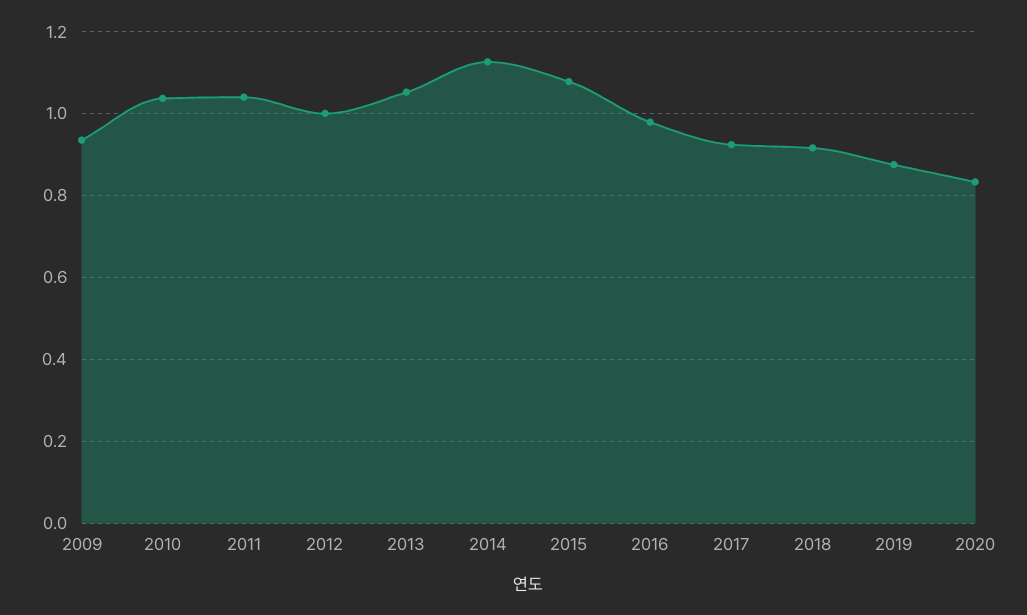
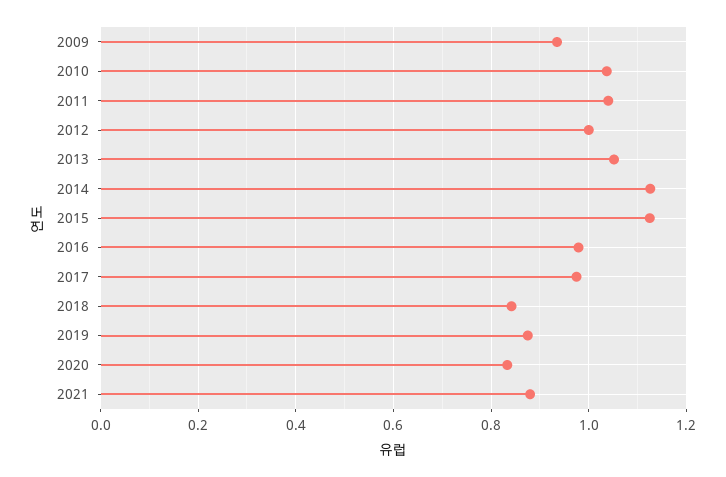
2015: 1.08 -> 1.12
2017: 0.92 -> 0.98
2018: 0.92 -> 0.84
2021: none -> 0.88

